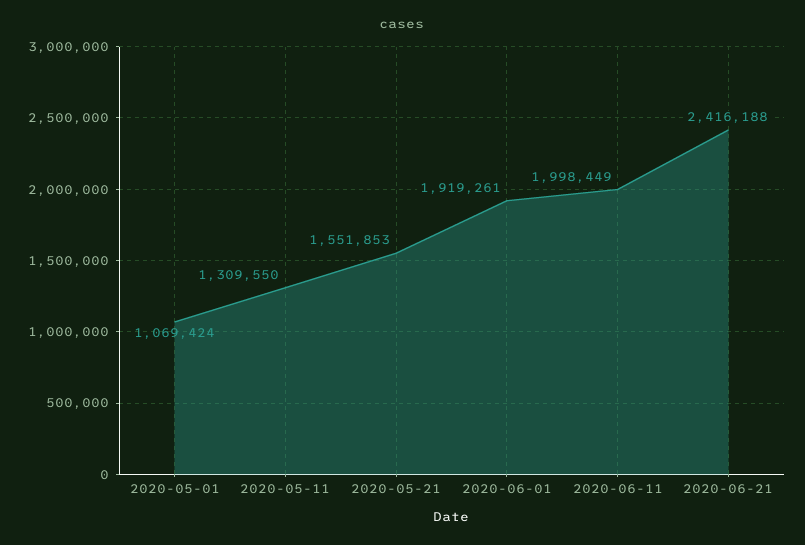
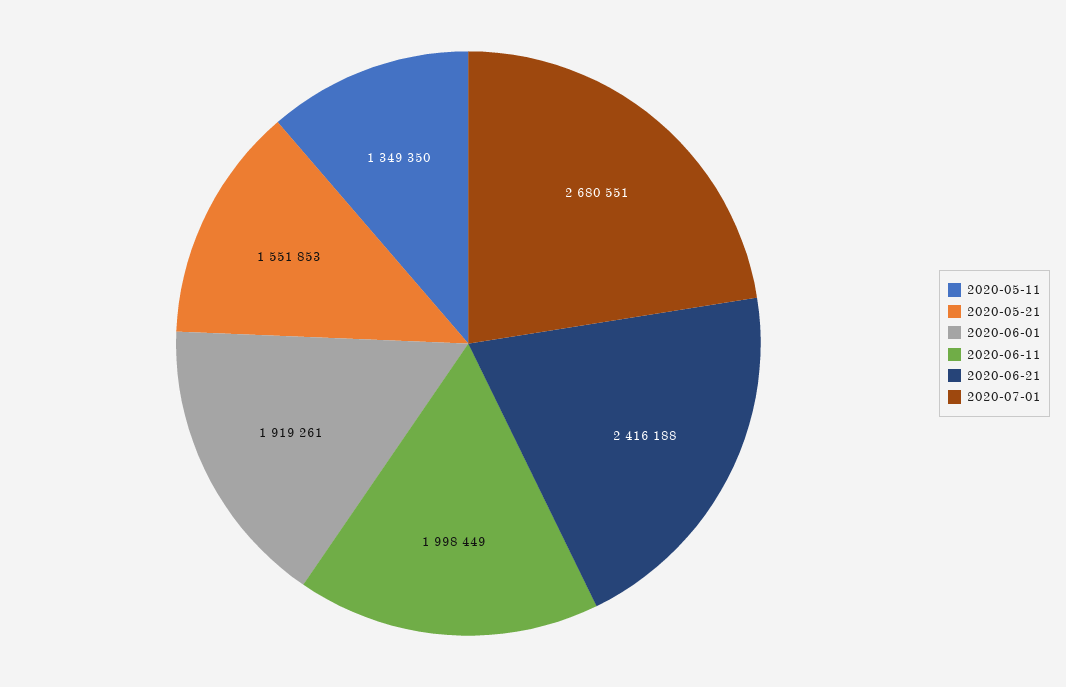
2020-05-01: 1069424 -> none
2020-05-11: 1309550 -> 1349350
2020-07-01: none -> 2680551

